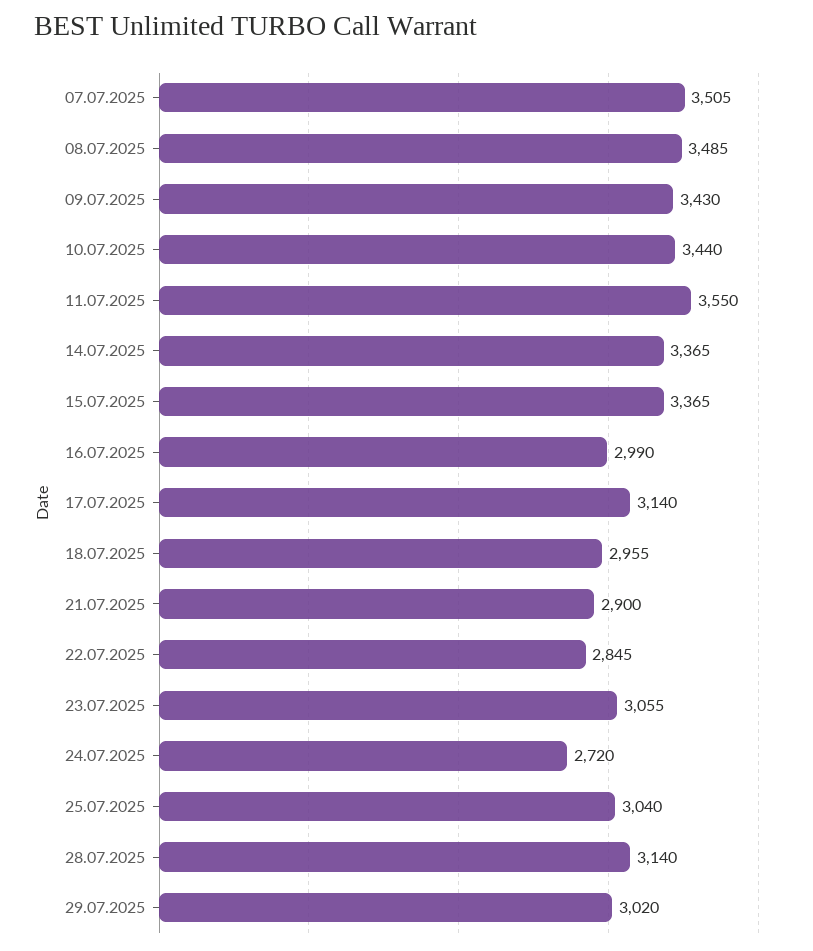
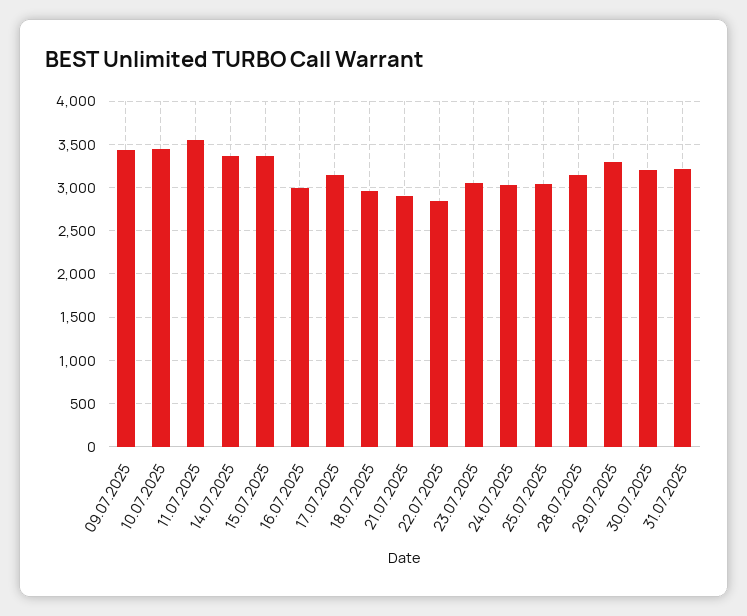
07.07.2025: 3505 -> none
08.07.2025: 3485 -> none
24.07.2025: 2720 -> 3000
29.07.2025: 3020 -> 3300
30.07.2025: none -> 3200
31.07.2025: none -> 3200

